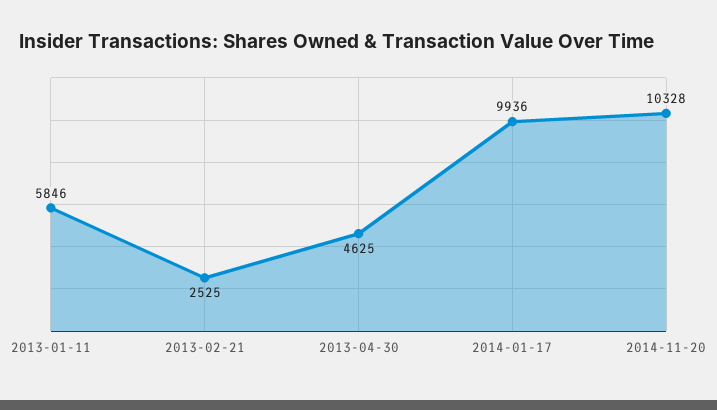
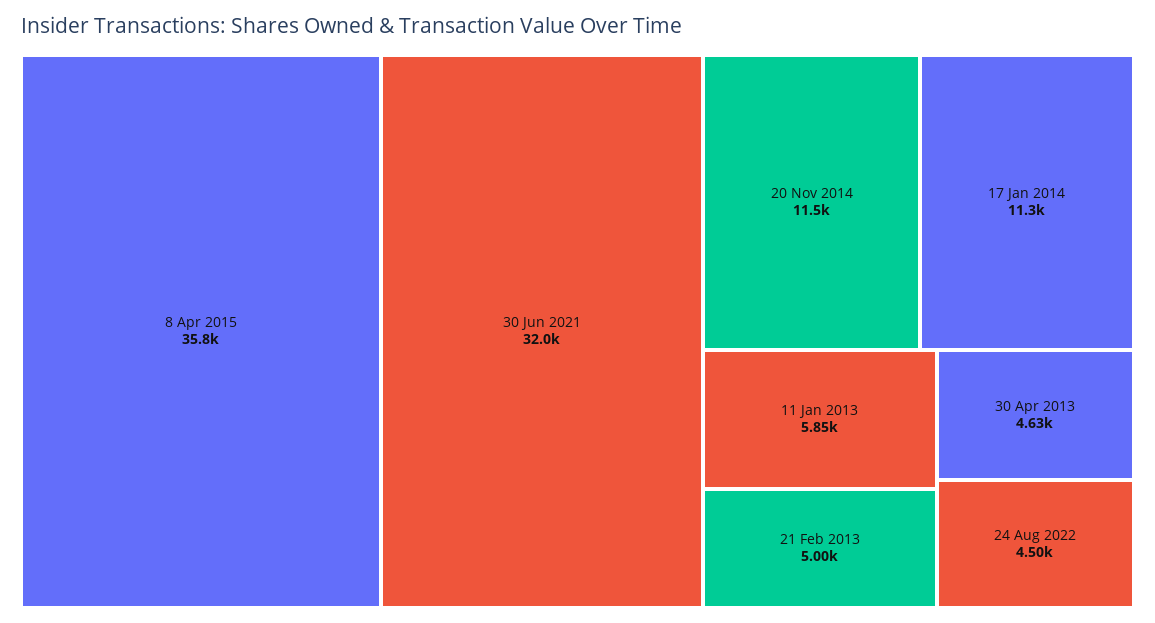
2013-02-21: 2525 -> 5000
2014-01-17: 9936 -> 11300
2014-11-20: 10328 -> 11500
8 Apr 2015: none -> 35800
30 Jun 2021: none -> 32000
24 Aug 2022: none -> 4500

